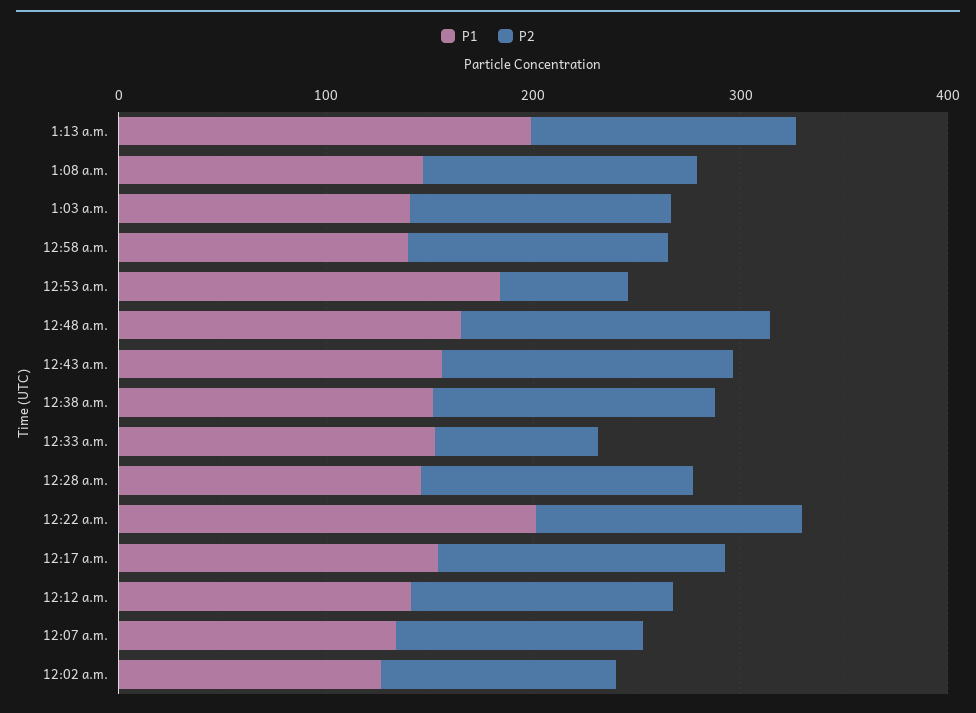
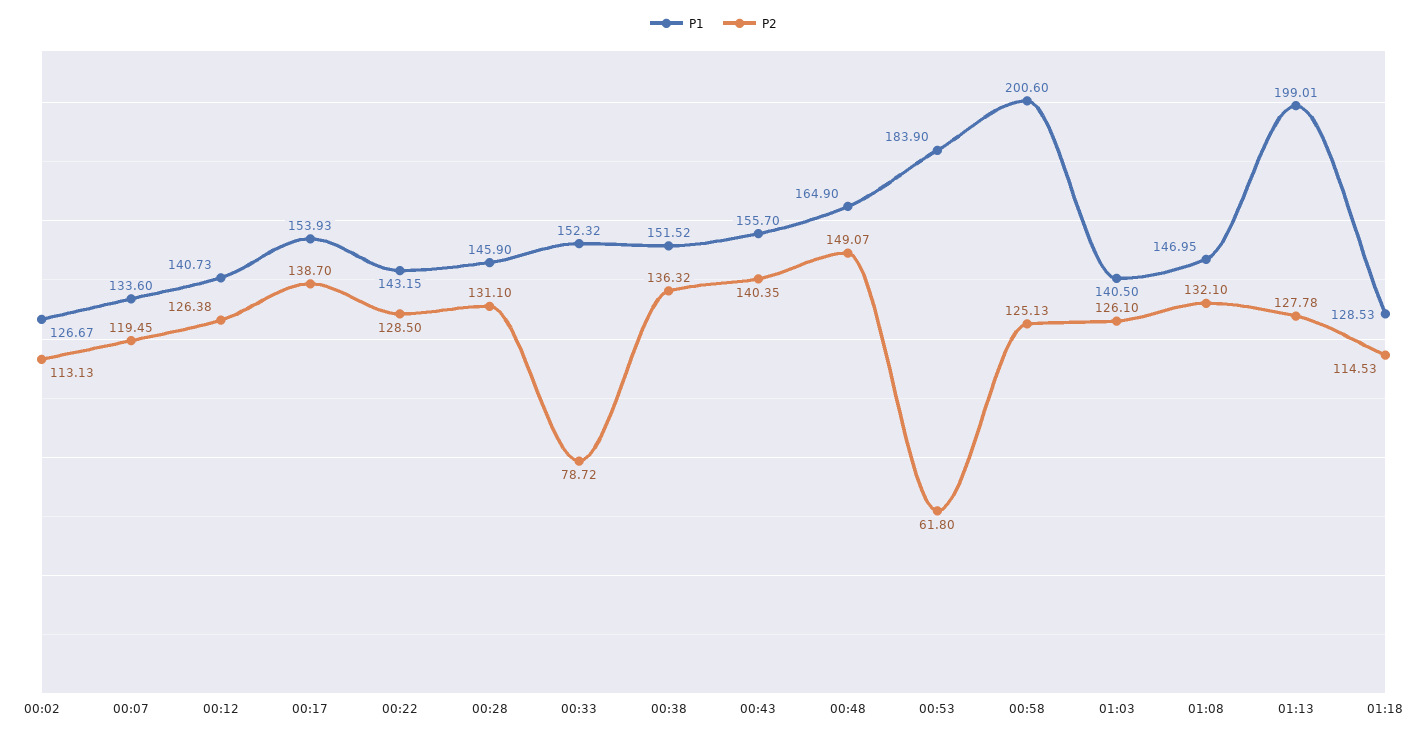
P1, 12:58 a.m.: 140 -> 200.6
P1, 12:22 a.m.: 200 -> 143.15
P1, 01:18: none -> 128.53
P2, 01:18: none -> 114.53

